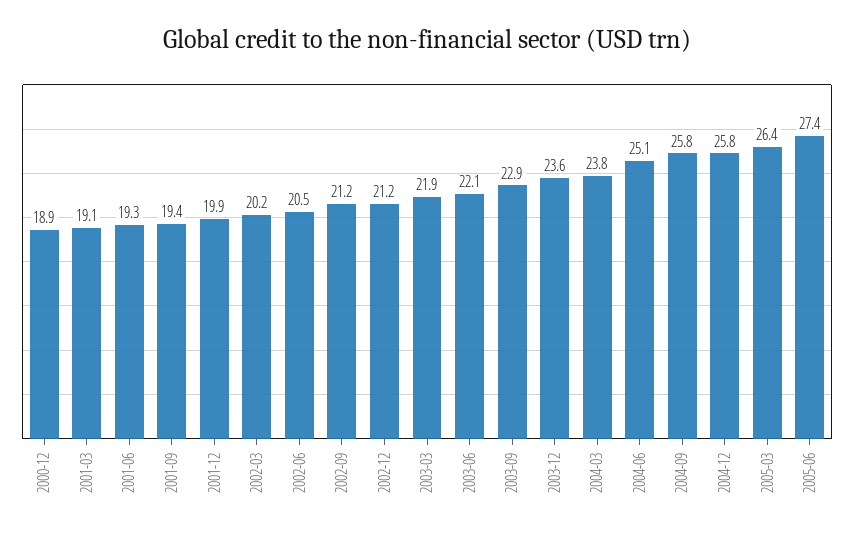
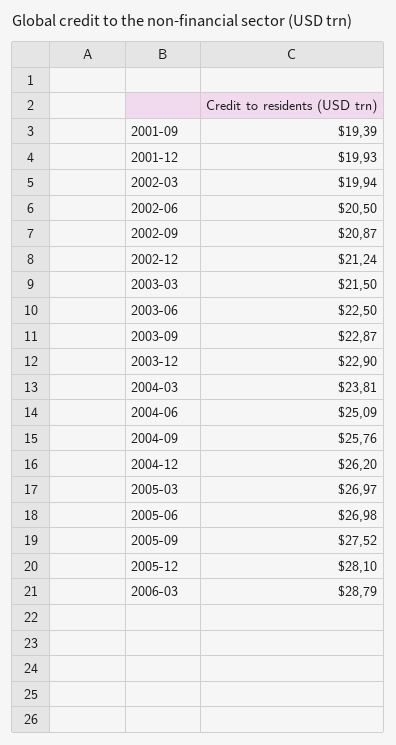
2000-12: 18.9 -> none
2001-03: 19.1 -> none
2001-06: 19.3 -> none
2002-03: 20.2 -> 19.94
2002-09: 21.2 -> 20.87
2003-03: 21.9 -> 21.5
2003-06: 22.1 -> 22.5
2003-12: 23.6 -> 22.9
2004-12: 25.8 -> 26.2
2005-03: 26.4 -> 26.97
2005-06: 27.4 -> 26.98
2005-09: none -> 27.52
2005-12: none -> 28.1
2006-03: none -> 28.79

